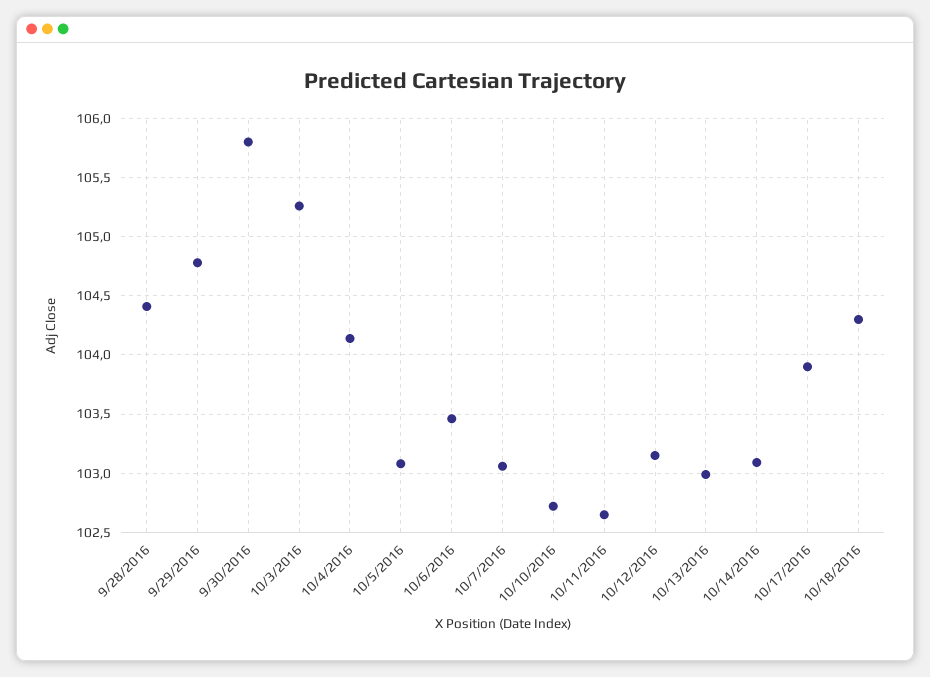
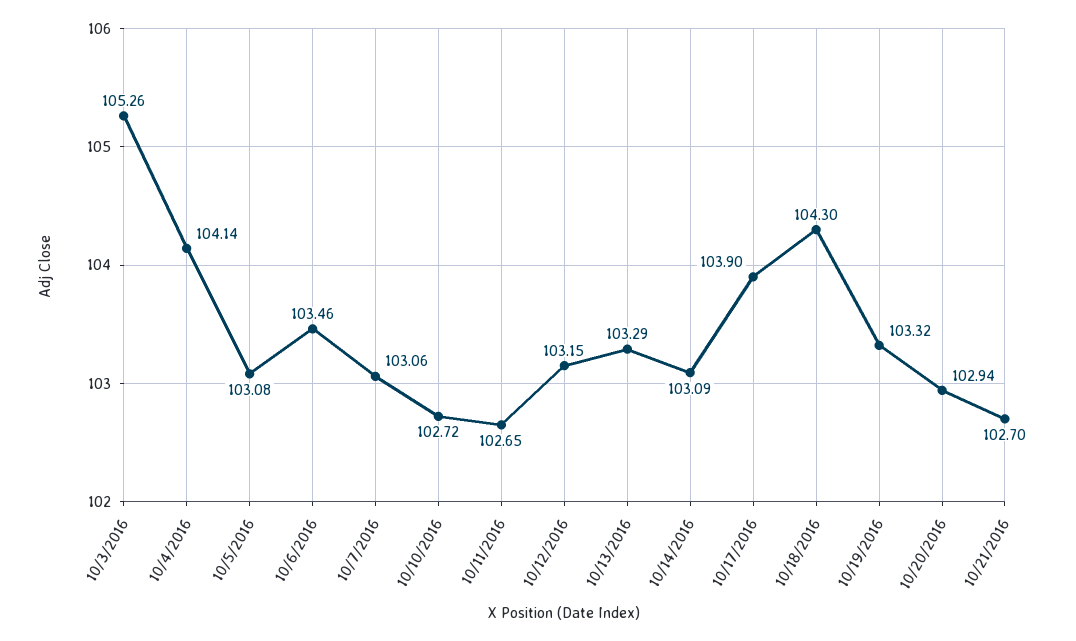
9/28/2016: 104.4 -> none
9/29/2016: 104.8 -> none
9/30/2016: 105.8 -> none
10/13/2016: 103 -> 103.29
10/19/2016: none -> 103.32
10/20/2016: none -> 102.94
10/21/2016: none -> 102.7

